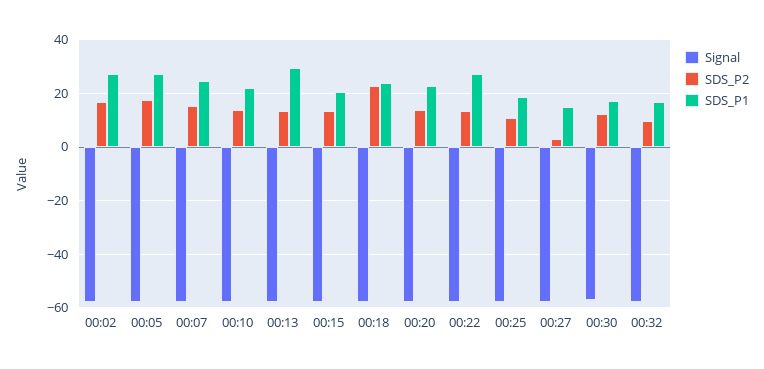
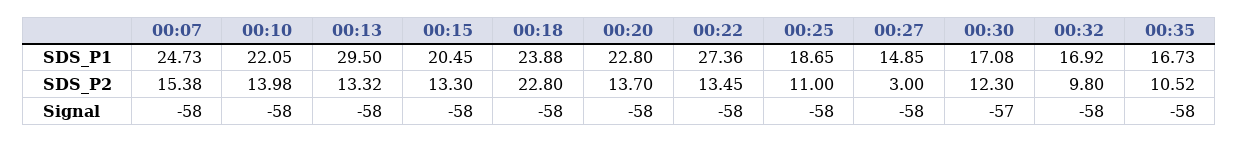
Signal, 00:02: -57.5 -> none
SDS_P2, 00:02: 17.5 -> none
SDS_P1, 00:02: 27.5 -> none
Signal, 00:05: -57.5 -> none
SDS_P2, 00:05: 17.5 -> none
SDS_P1, 00:05: 27.5 -> none
SDS_P1, 00:35: none -> 16.73
SDS_P2, 00:35: none -> 10.52
Signal, 00:35: none -> -58

